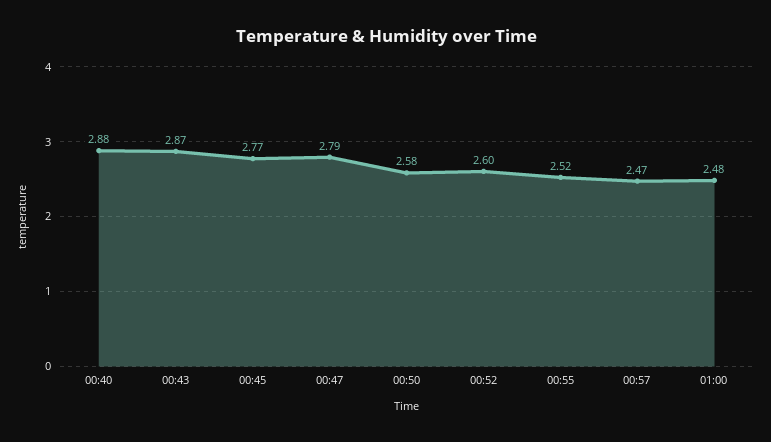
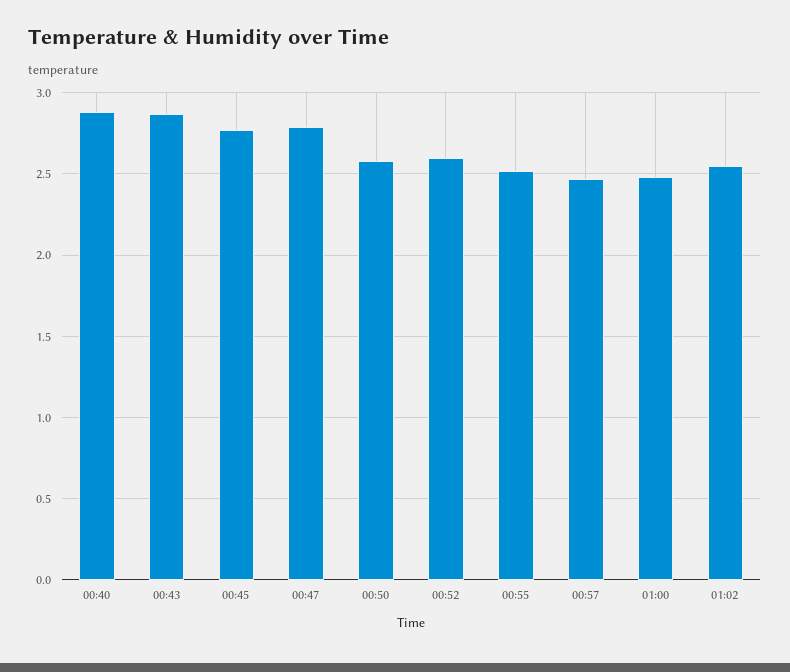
01:02: none -> 2.55

